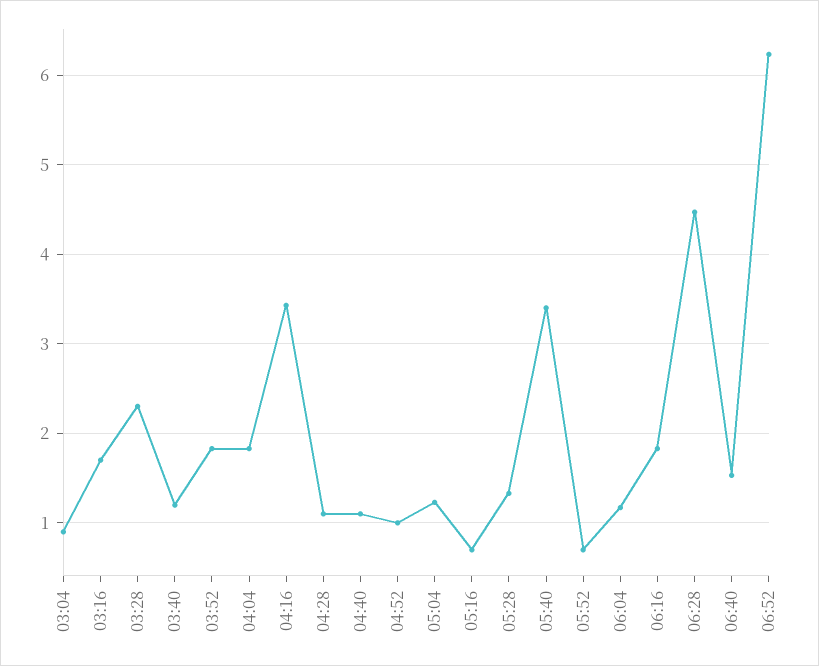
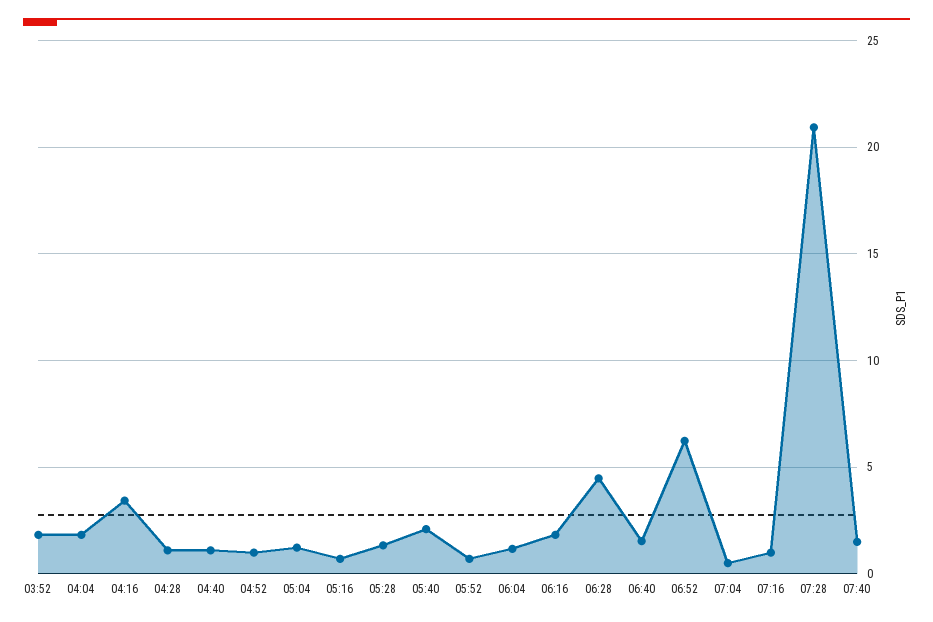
03:04: 0.9 -> none
03:16: 1.7 -> none
03:28: 2.3 -> none
03:40: 1.2 -> none
05:40: 3.4 -> 2
07:04: none -> 0.5
07:16: none -> 1
07:28: none -> 21
07:40: none -> 1.5

